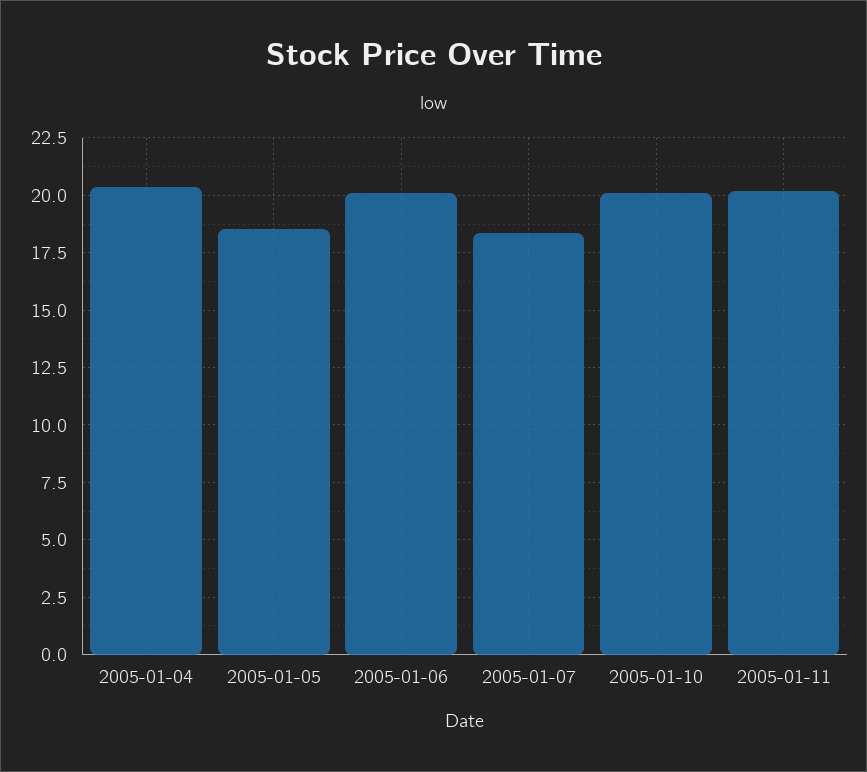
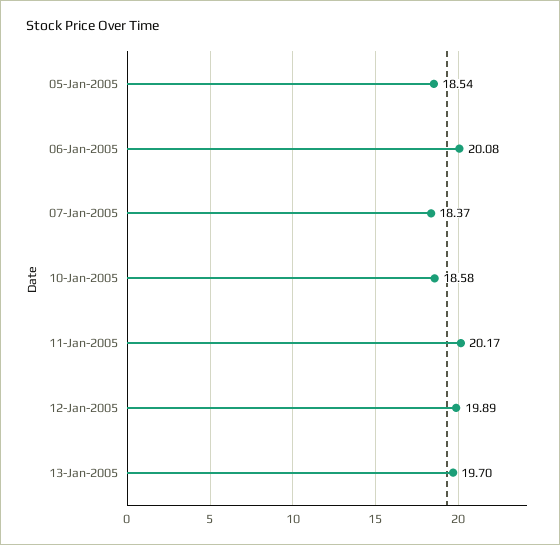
2005-01-04: 20.5 -> none
2005-01-10: 20 -> 18.58
12-Jan-2005: none -> 19.89
13-Jan-2005: none -> 19.7

